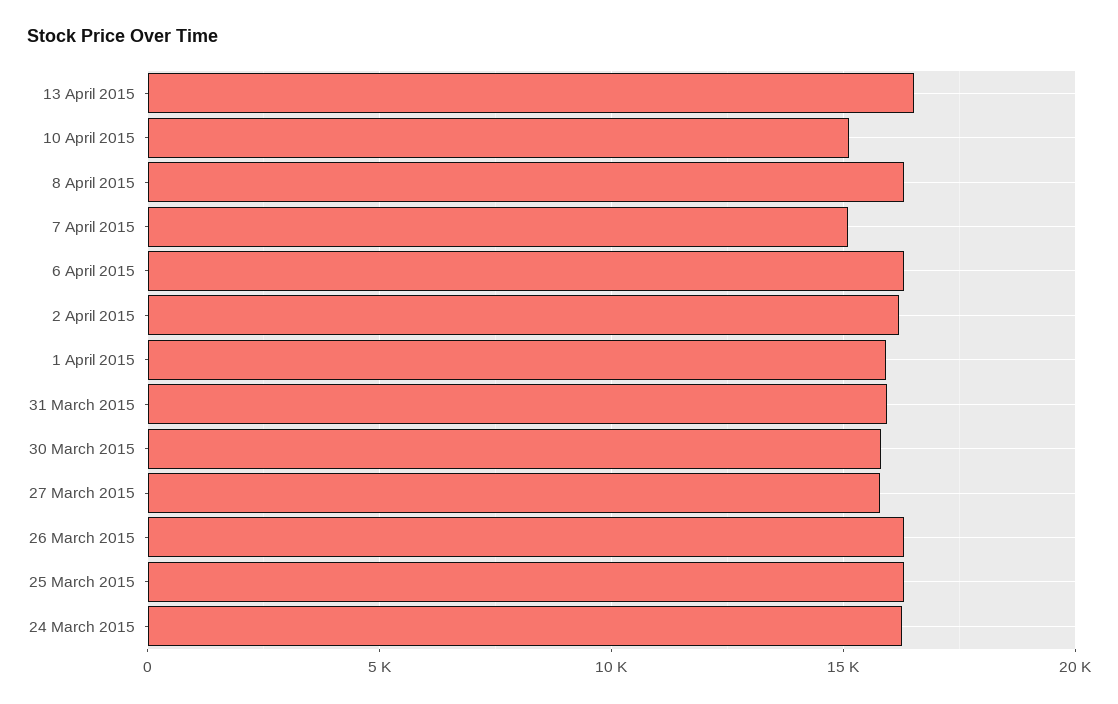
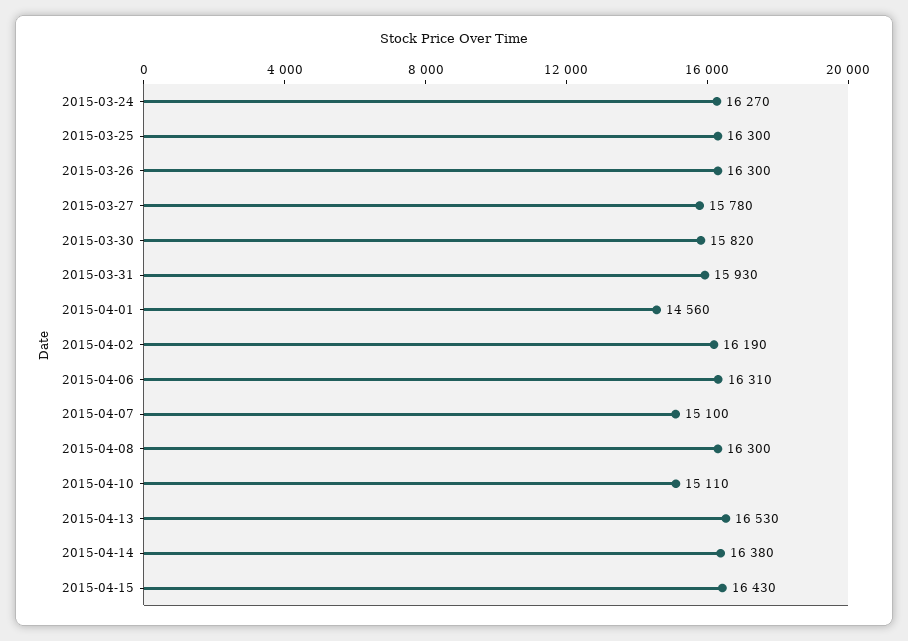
1 April 2015: 16000 -> 14560
2015-04-14: none -> 16380
2015-04-15: none -> 16430

